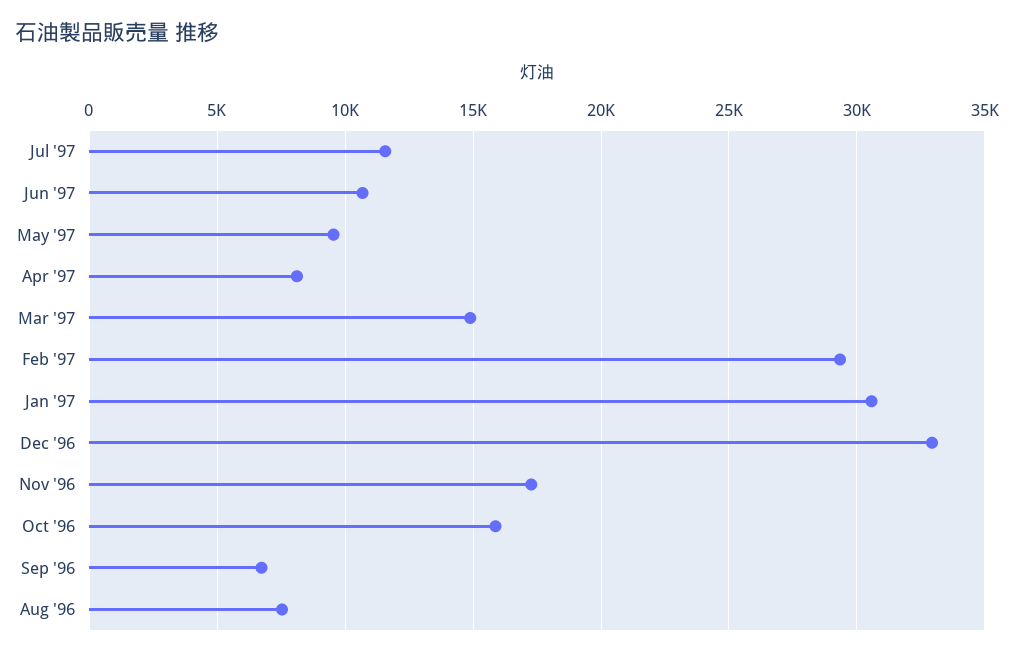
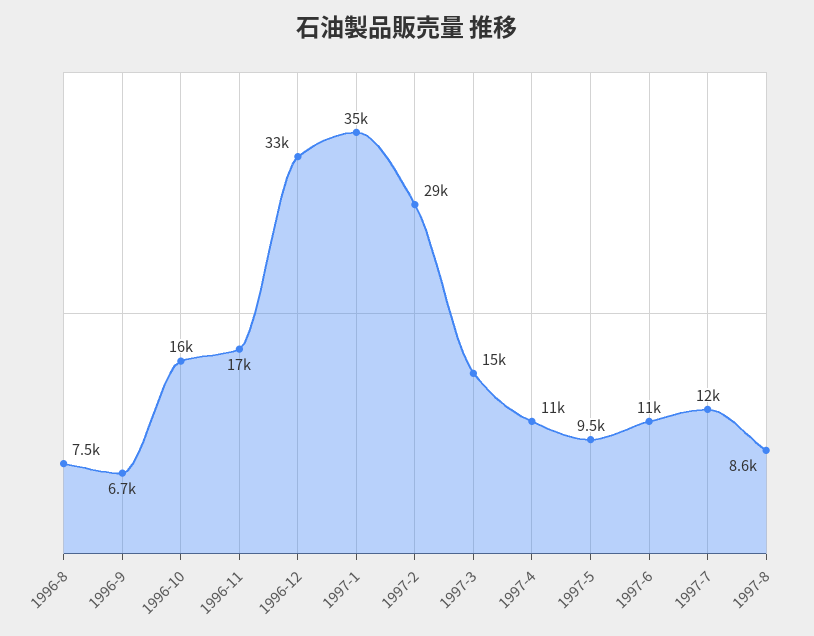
Apr '97: 8000 -> 11000
Jan '97: 30500 -> 35000
1997-8: none -> 8600

